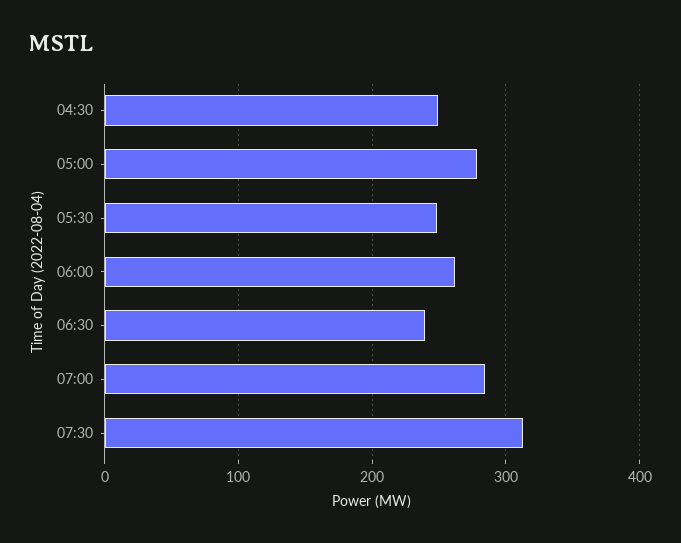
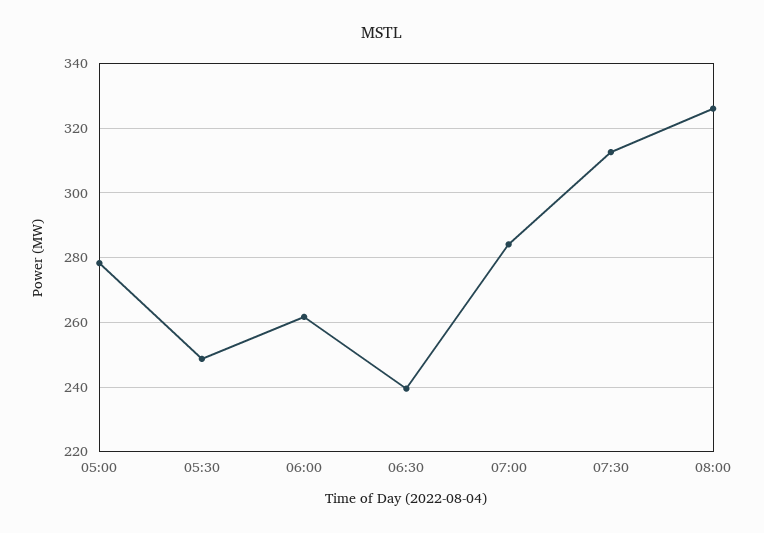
04:30: 250 -> none
08:00: none -> 326

